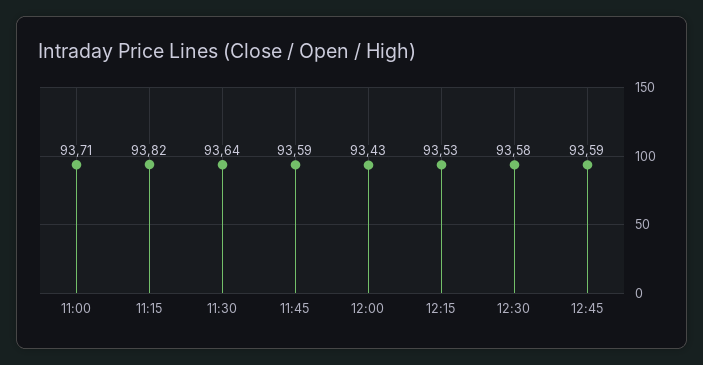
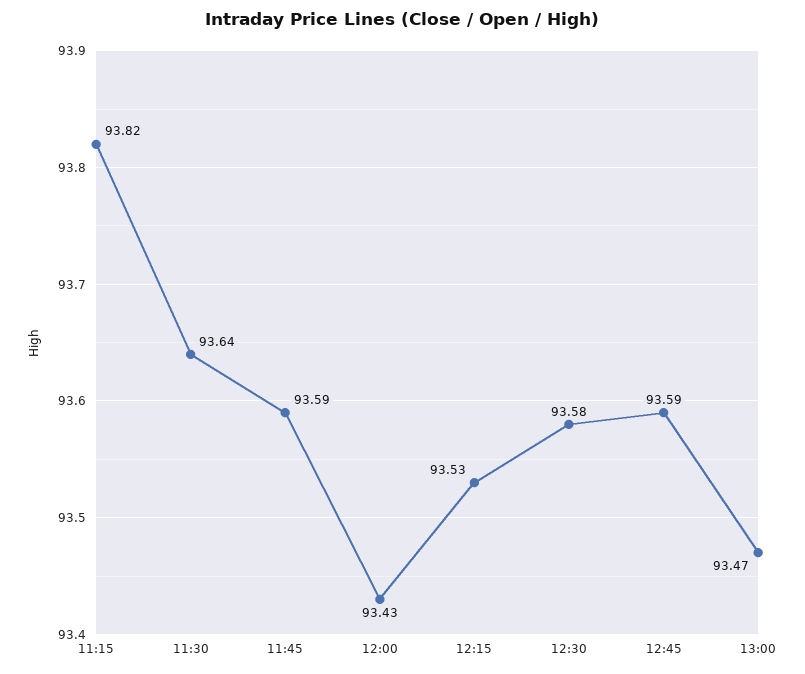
11:00: 93.71 -> none
13:00: none -> 93.47

